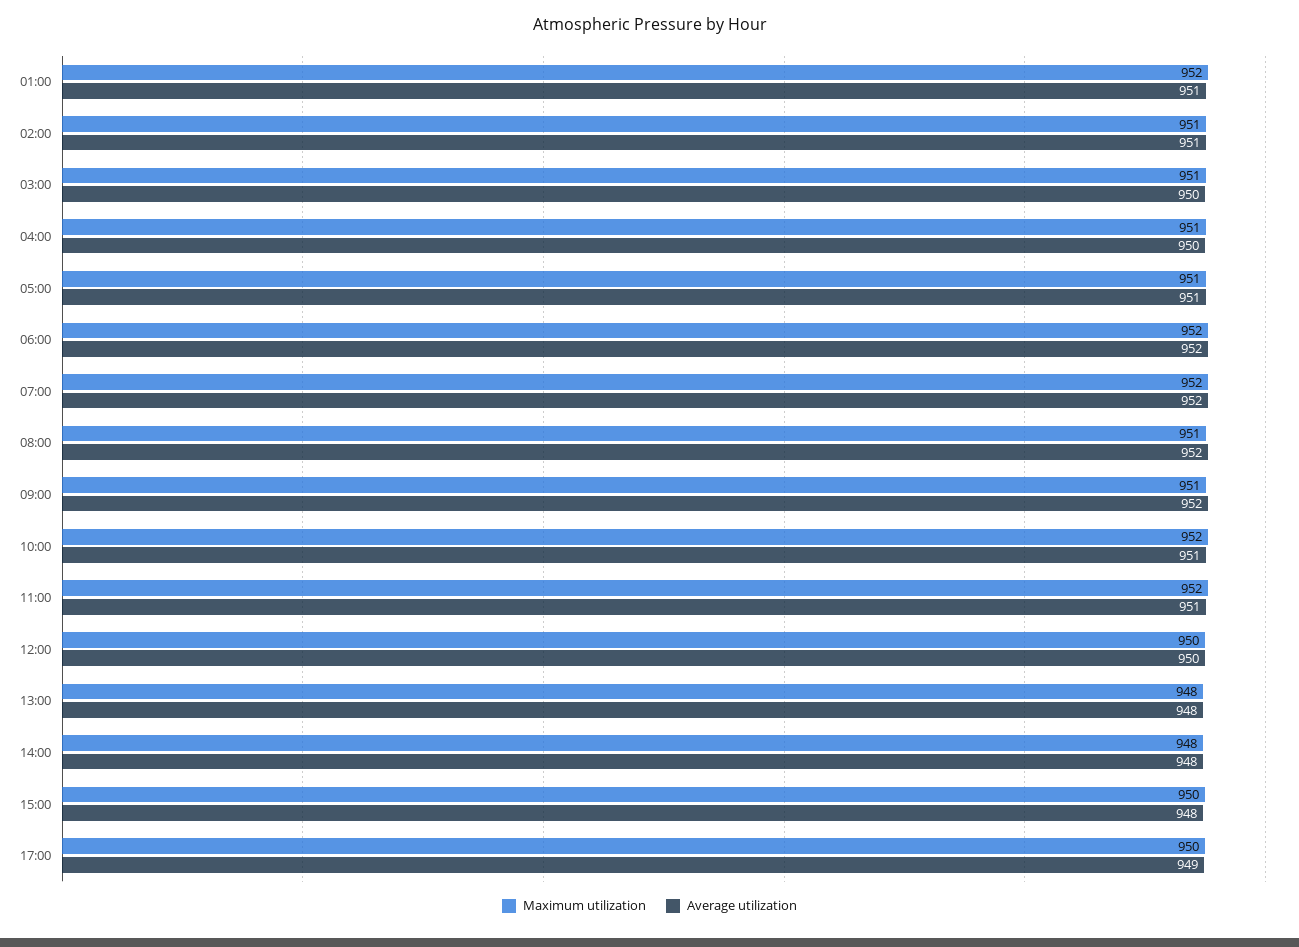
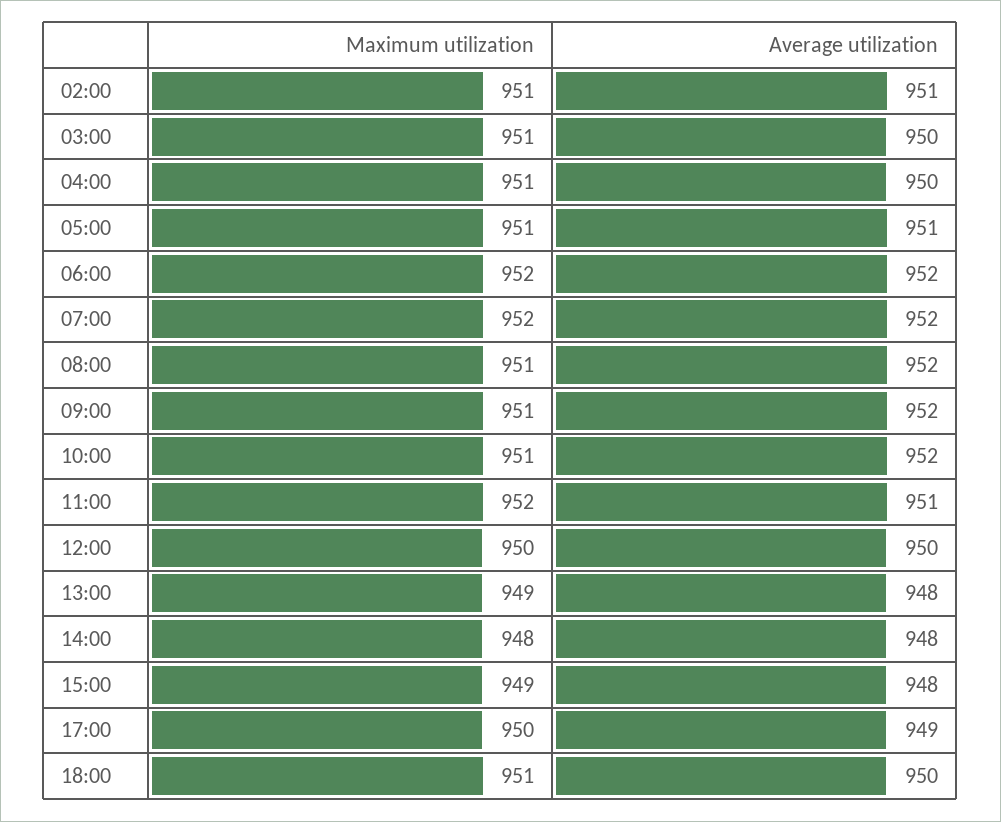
Maximum utilization, 01:00: 952 -> none
Average utilization, 01:00: 951 -> none
Maximum utilization, 10:00: 952 -> 951
Average utilization, 10:00: 951 -> 952
Maximum utilization, 13:00: 948 -> 949
Maximum utilization, 15:00: 950 -> 949
Maximum utilization, 18:00: none -> 951
Average utilization, 18:00: none -> 950

